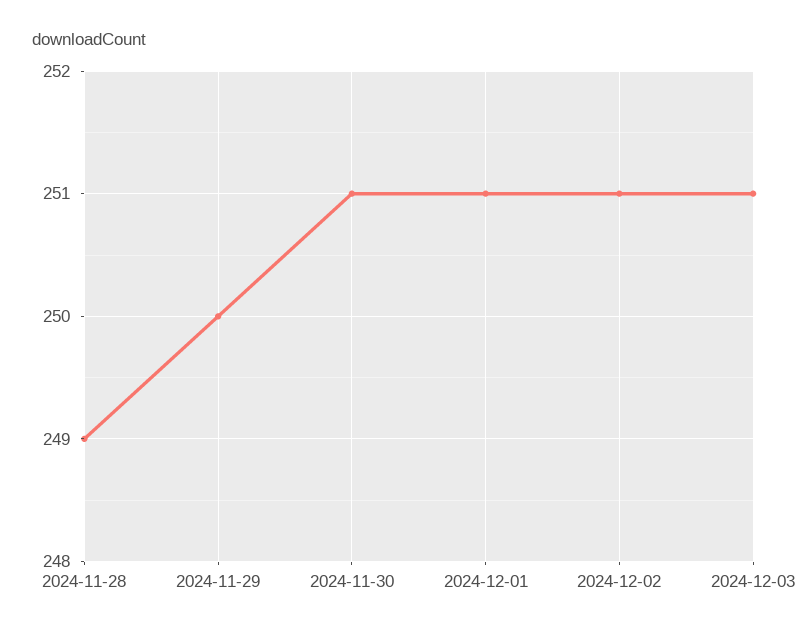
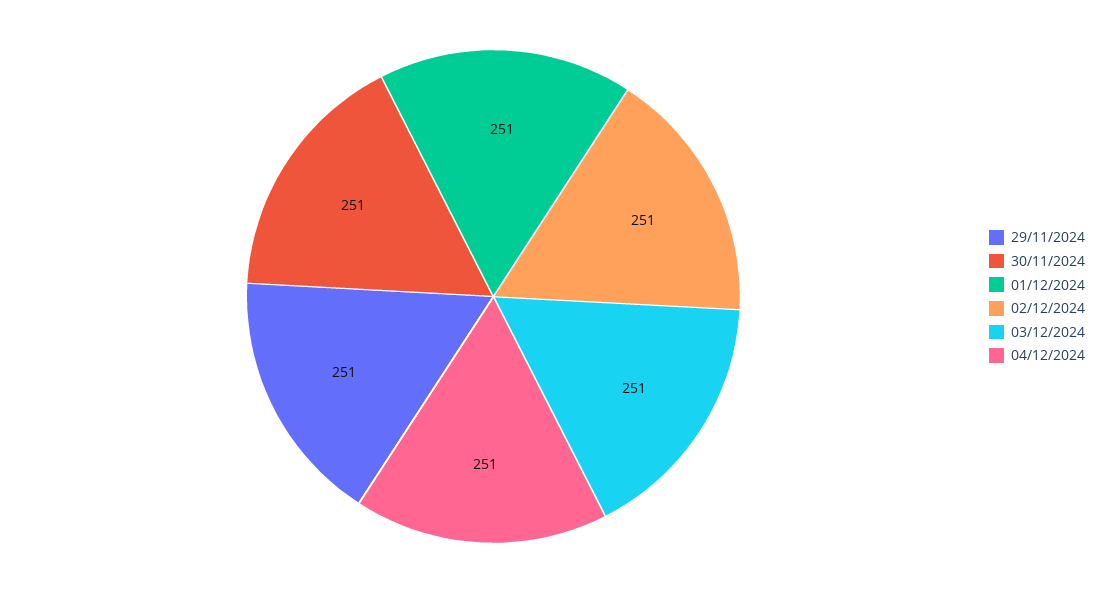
2024-11-28: 249 -> none
2024-11-29: 250 -> 251
04/12/2024: none -> 251

